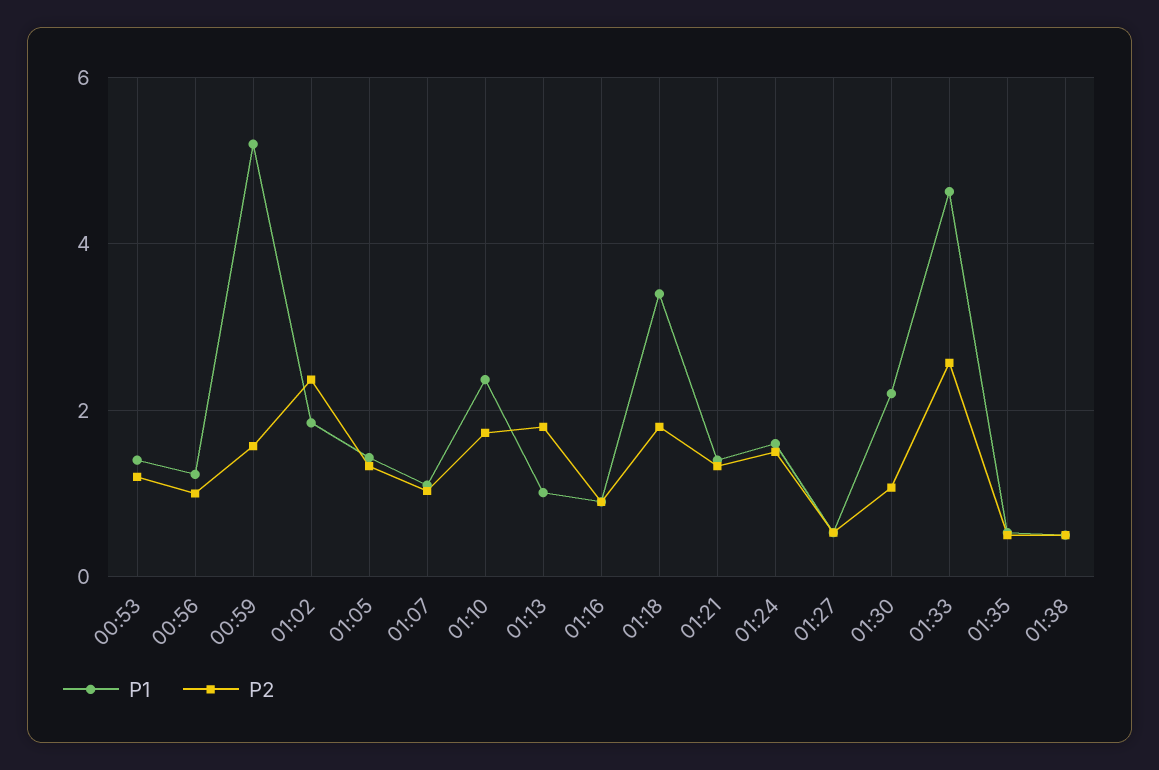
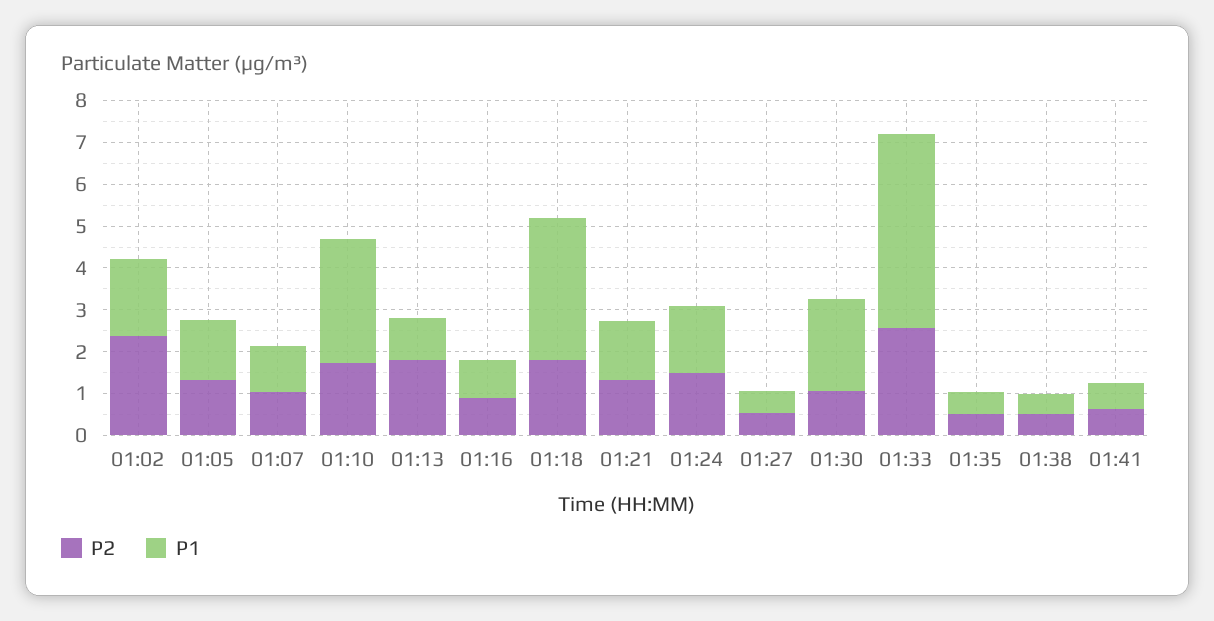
P1, 00:53: 1.4 -> none
P2, 00:53: 1.2 -> none
P1, 00:56: 1.2 -> none
P2, 00:56: 1 -> none
P1, 00:59: 5.2 -> none
P2, 00:59: 1.6 -> none
P1, 01:10: 2.4 -> 3
P2, 01:41: none -> 0.6
P1, 01:41: none -> 0.6

